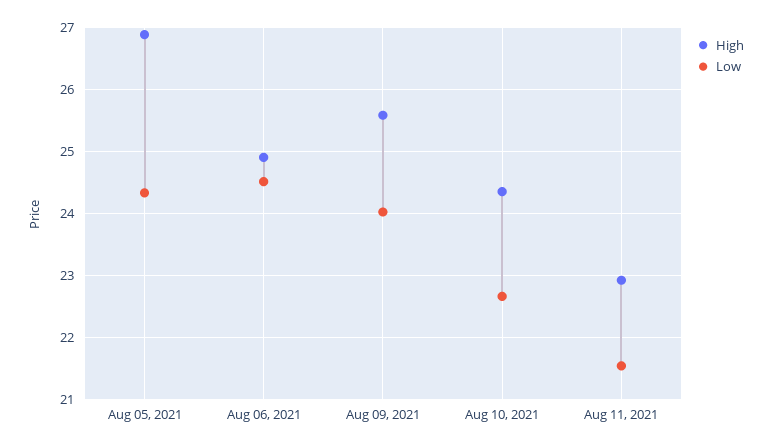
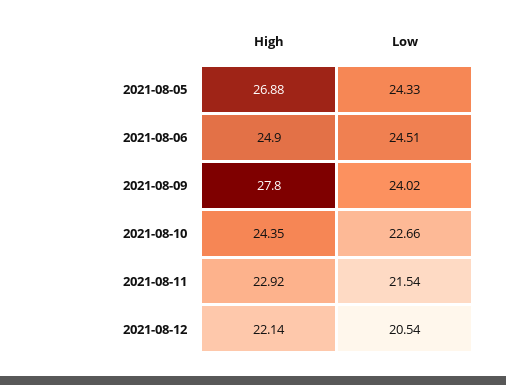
High, Aug 09, 2021: 25.6 -> 27.8
High, 2021-08-12: none -> 22.14
Low, 2021-08-12: none -> 20.54

